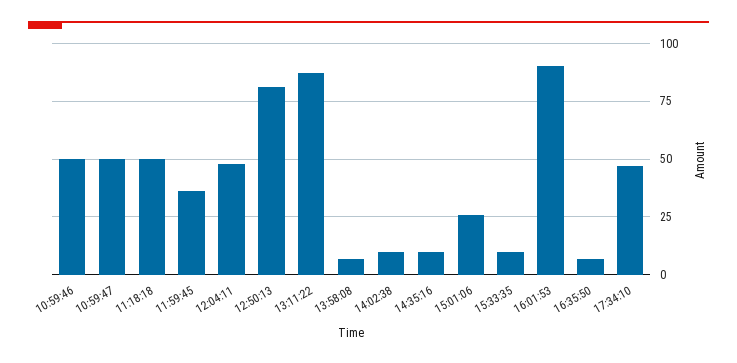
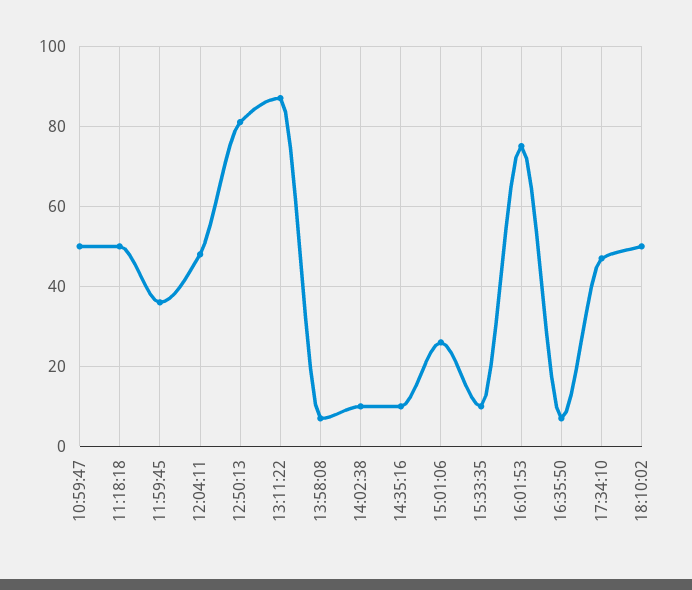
10:59:46: 50 -> none
16:01:53: 90 -> 75
18:10:02: none -> 50

